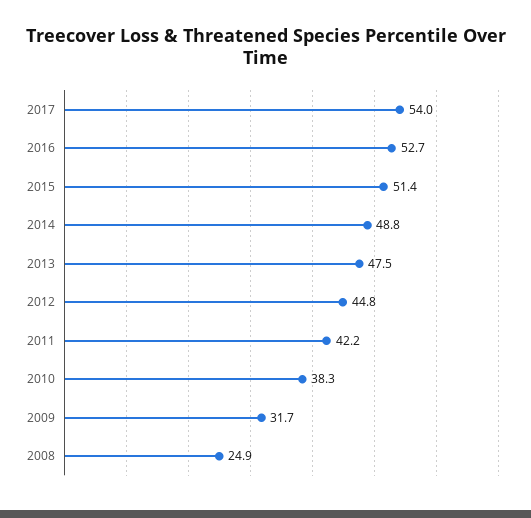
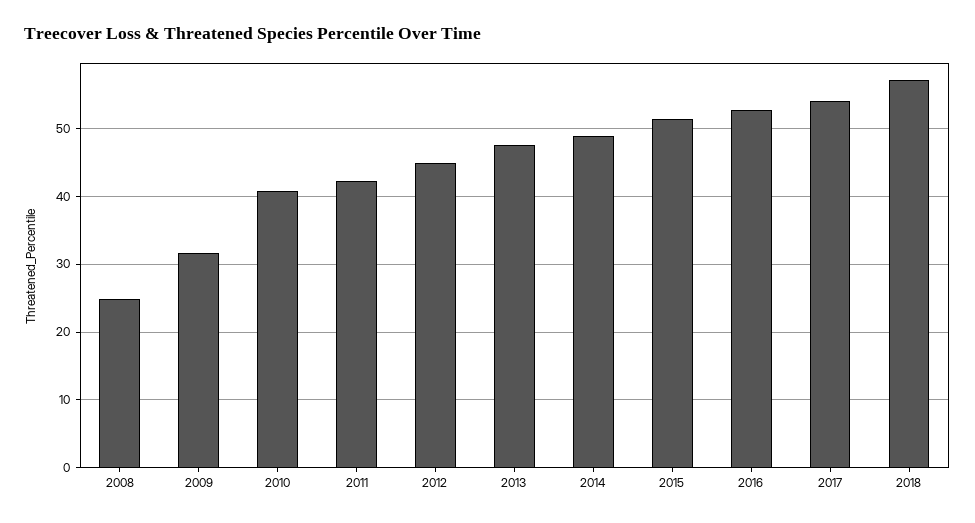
2010: 38.3 -> 41
2018: none -> 57

